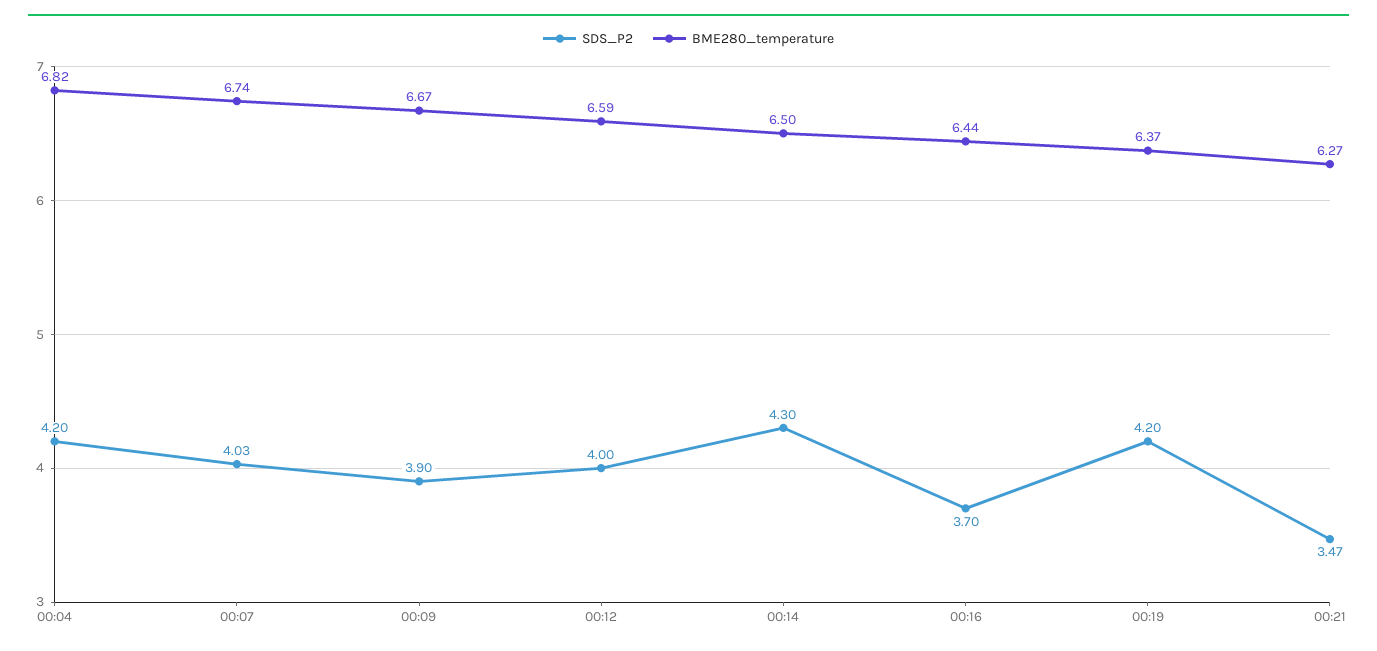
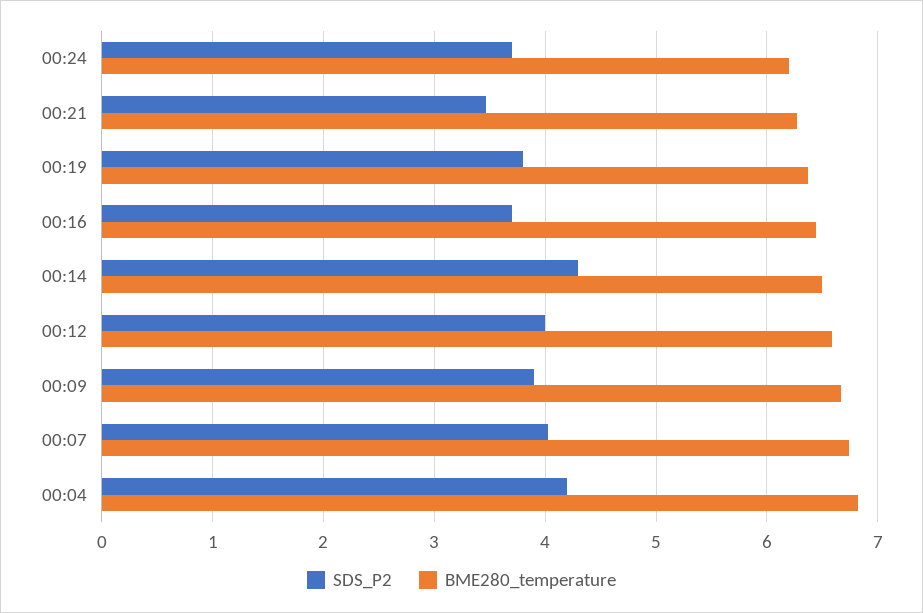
SDS_P2, 00:19: 4.2 -> 3.8
SDS_P2, 00:24: none -> 3.7
BME280_temperature, 00:24: none -> 6.2

